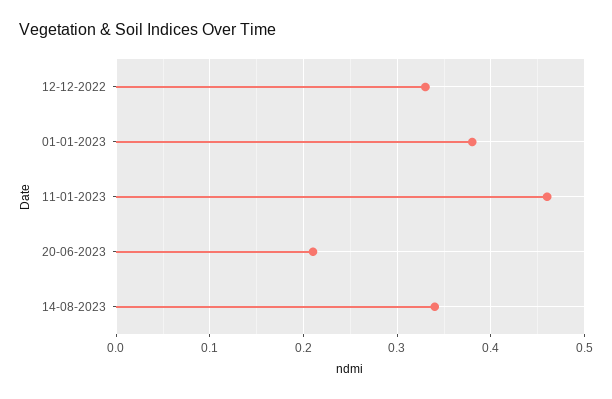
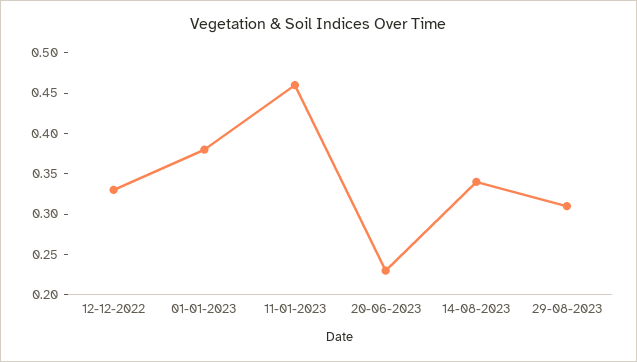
20-06-2023: 0.21 -> 0.23
29-08-2023: none -> 0.31

